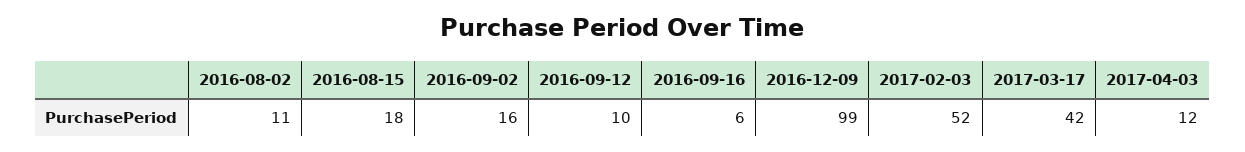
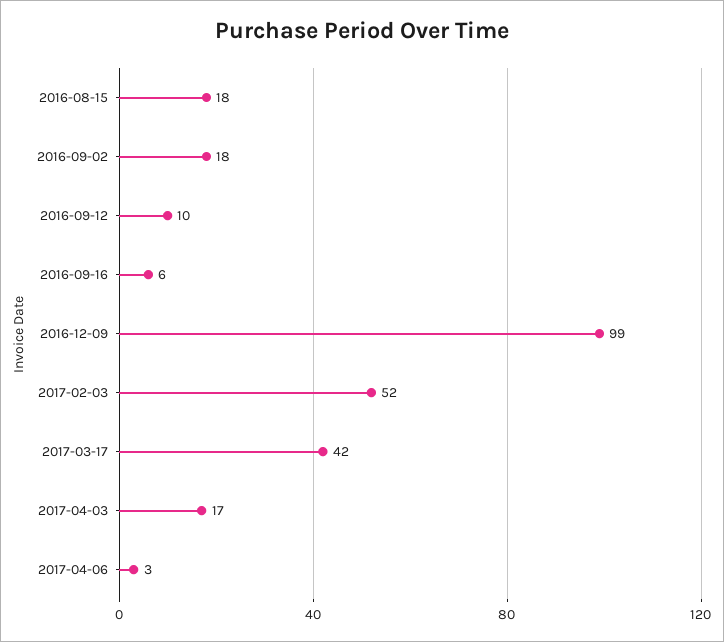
2016-08-02: 11 -> none
2016-09-02: 16 -> 18
2017-04-03: 12 -> 17
2017-04-06: none -> 3

